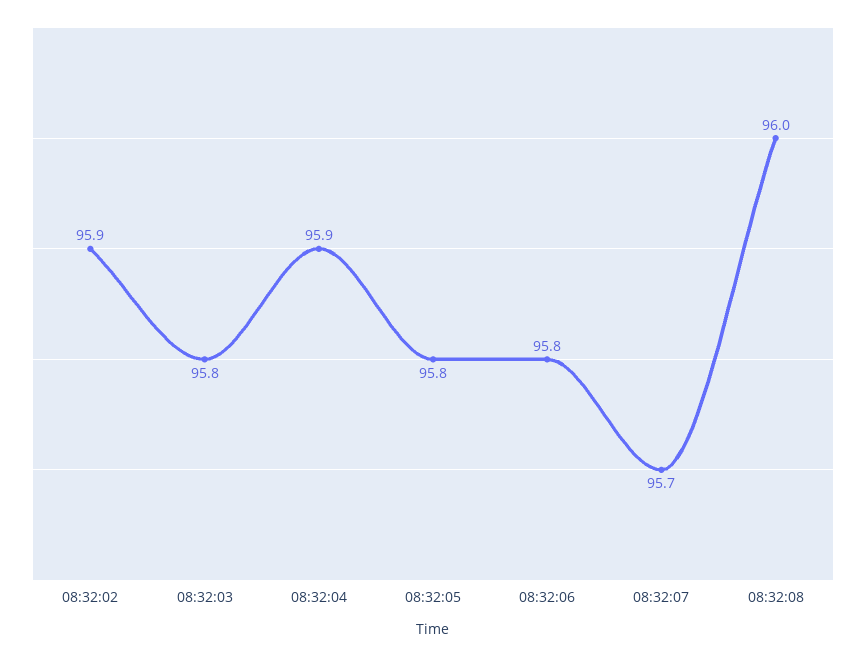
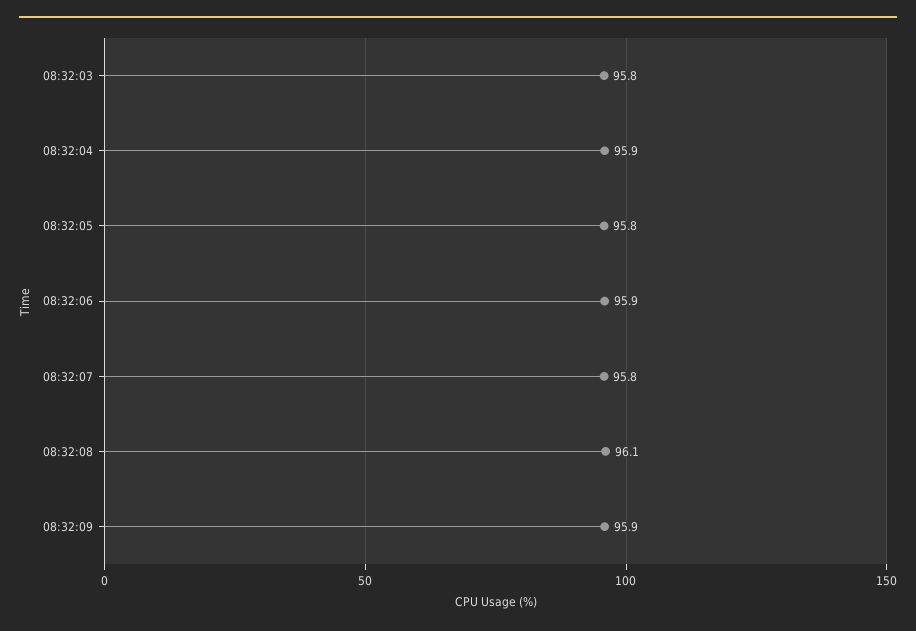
08:32:02: 95.9 -> none
08:32:06: 95.8 -> 95.9
08:32:07: 95.7 -> 95.8
08:32:08: 96 -> 96.1
08:32:09: none -> 95.9

